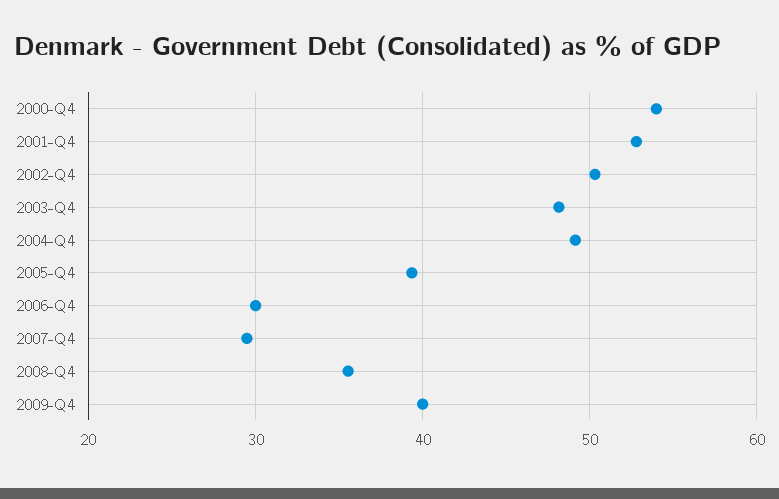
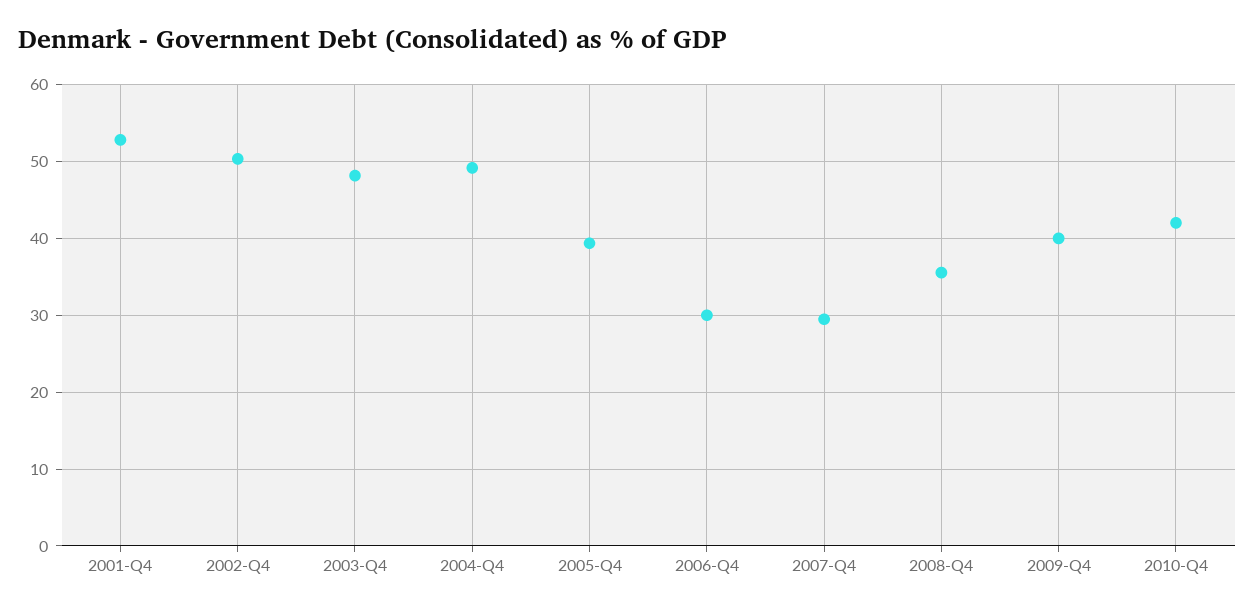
2000-Q4: 54 -> none
2010-Q4: none -> 42

